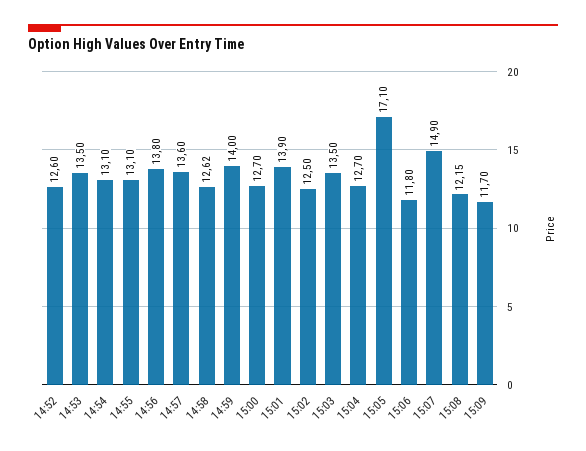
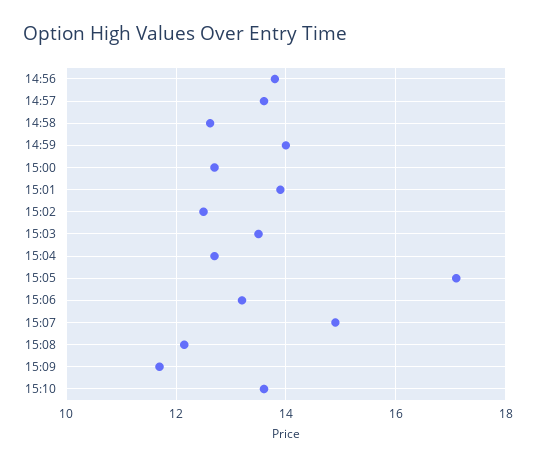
14:52: 12.6 -> none
14:53: 13.5 -> none
14:54: 13.1 -> none
14:55: 13.1 -> none
15:06: 11.8 -> 13.2
15:10: none -> 13.6

